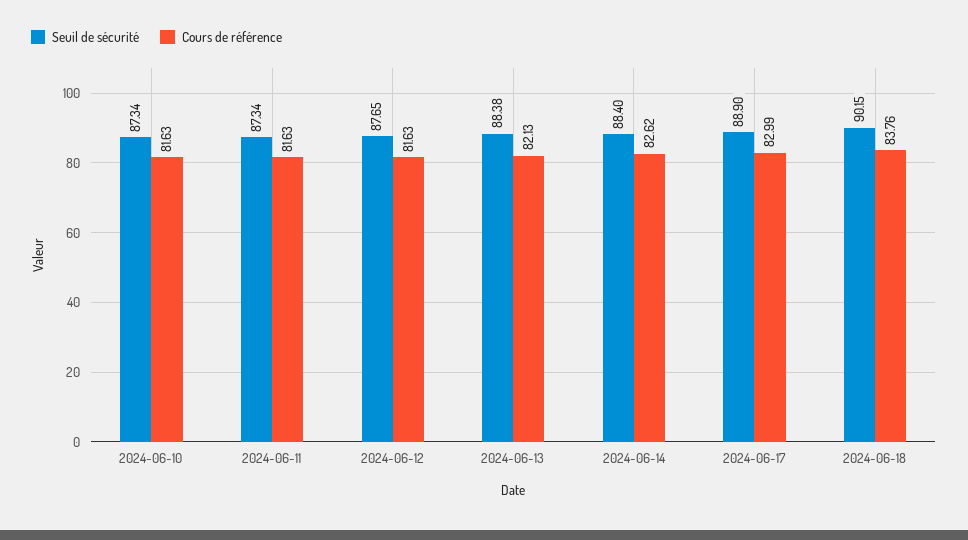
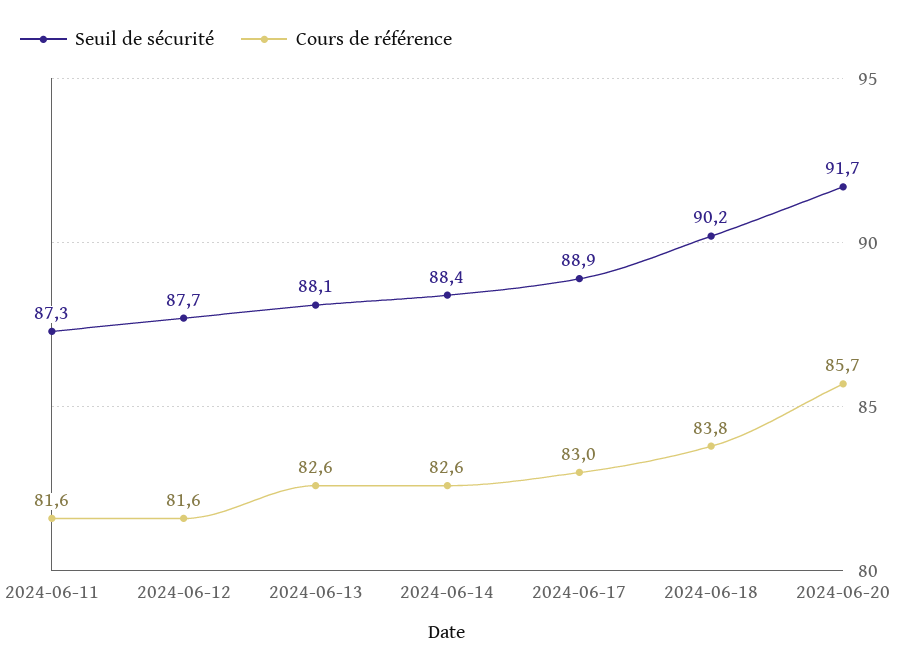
Seuil de sécurité, 2024-06-10: 87.34 -> none
Cours de référence, 2024-06-10: 81.63 -> none
Seuil de sécurité, 2024-06-13: 88.38 -> 88.1
Cours de référence, 2024-06-13: 82.13 -> 82.6
Seuil de sécurité, 2024-06-20: none -> 91.7
Cours de référence, 2024-06-20: none -> 85.7

